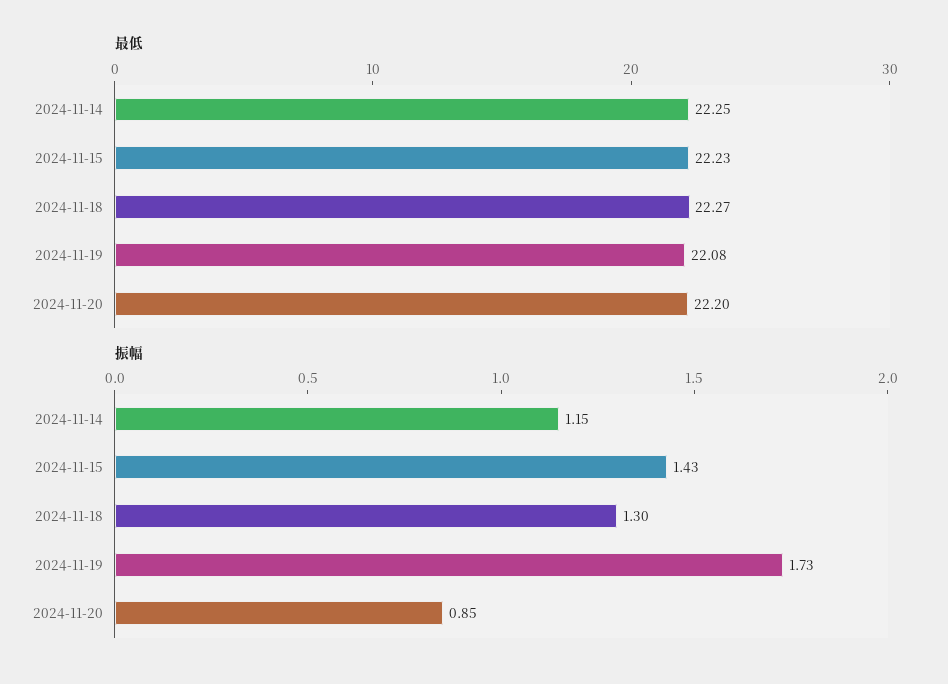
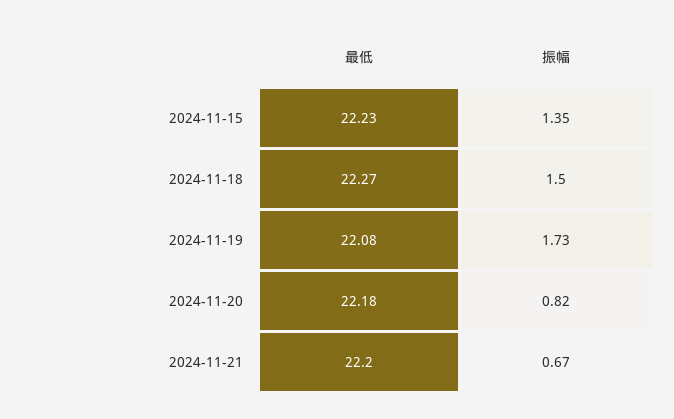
最低, 2024-11-14: 22.25 -> none
最低, 2024-11-20: 22.2 -> 22.18
振幅, 2024-11-14: 1.15 -> none
振幅, 2024-11-15: 1.43 -> 1.35
振幅, 2024-11-18: 1.3 -> 1.5
振幅, 2024-11-20: 0.85 -> 0.82
最低, 2024-11-21: none -> 22.2
振幅, 2024-11-21: none -> 0.67

